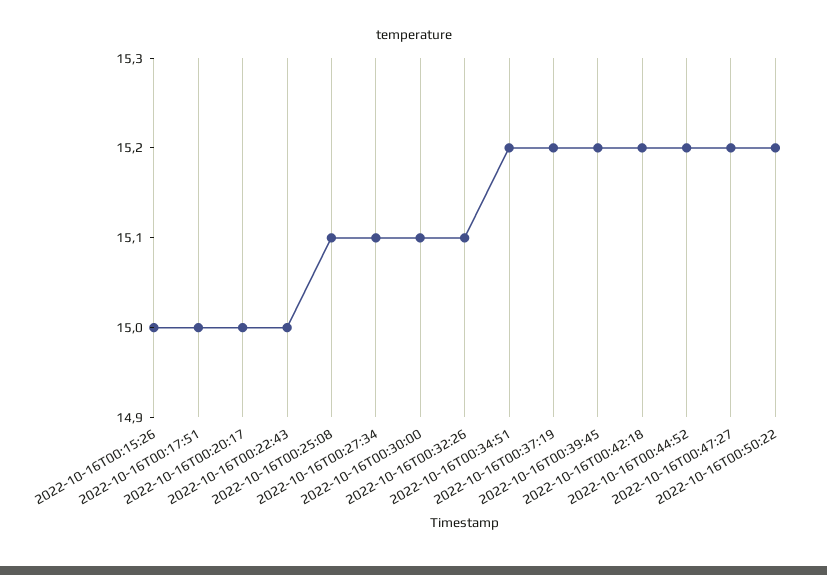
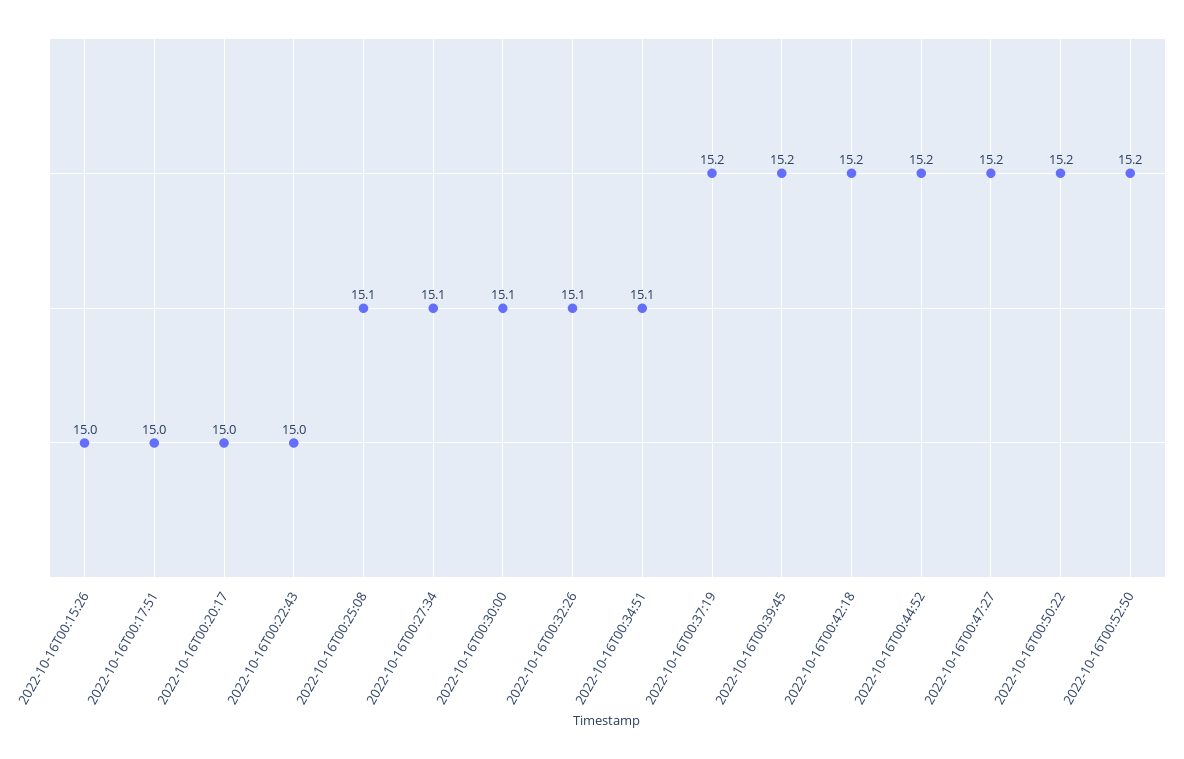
2022-10-16T00:34:51: 15.2 -> 15.1
2022-10-16T00:52:50: none -> 15.2

